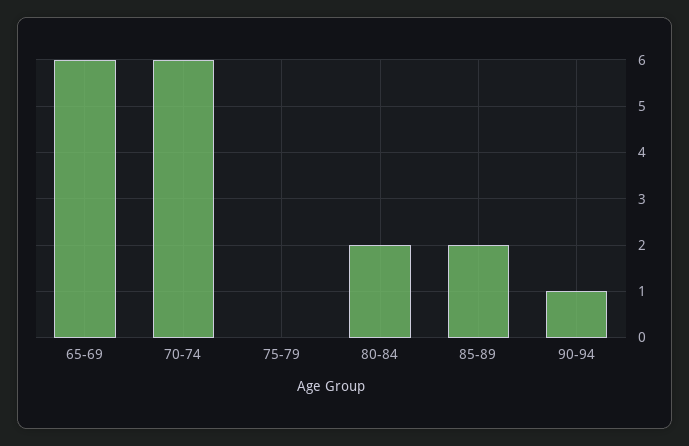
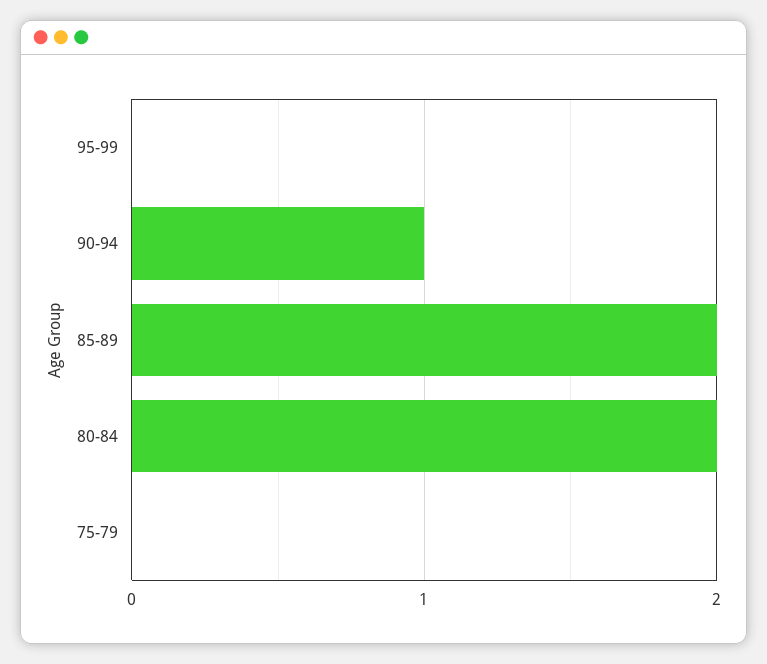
65-69: 6 -> none
70-74: 6 -> none
95-99: none -> 0

